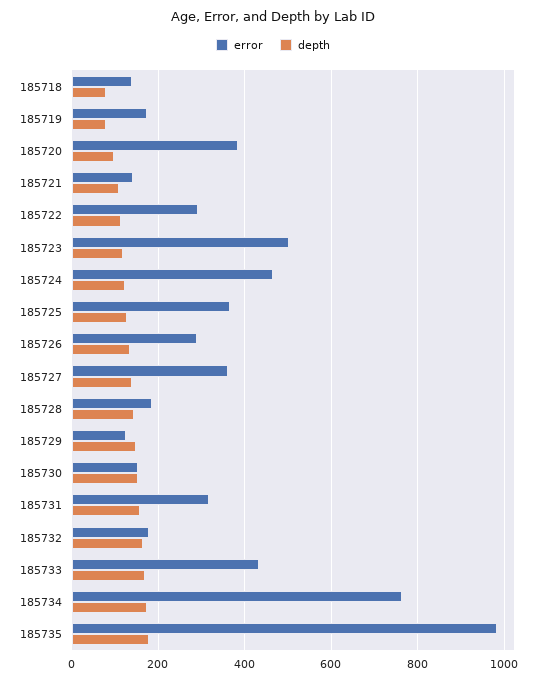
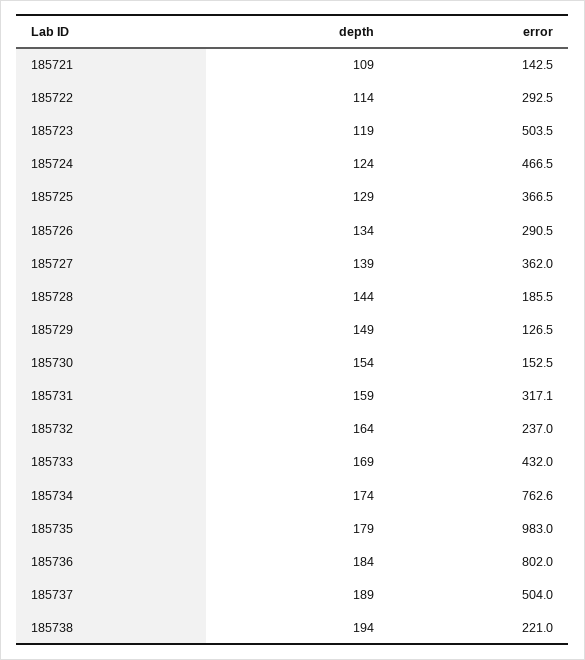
error, 185718: 140 -> none
depth, 185718: 80 -> none
error, 185719: 180 -> none
depth, 185719: 80 -> none
error, 185720: 380 -> none
depth, 185720: 100 -> none
error, 185732: 180 -> 237
depth, 185736: none -> 184
error, 185736: none -> 802
depth, 185737: none -> 189
error, 185737: none -> 504
depth, 185738: none -> 194
error, 185738: none -> 221

